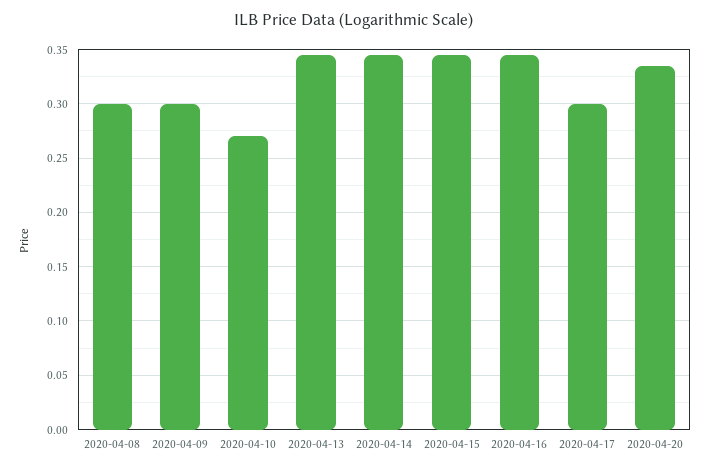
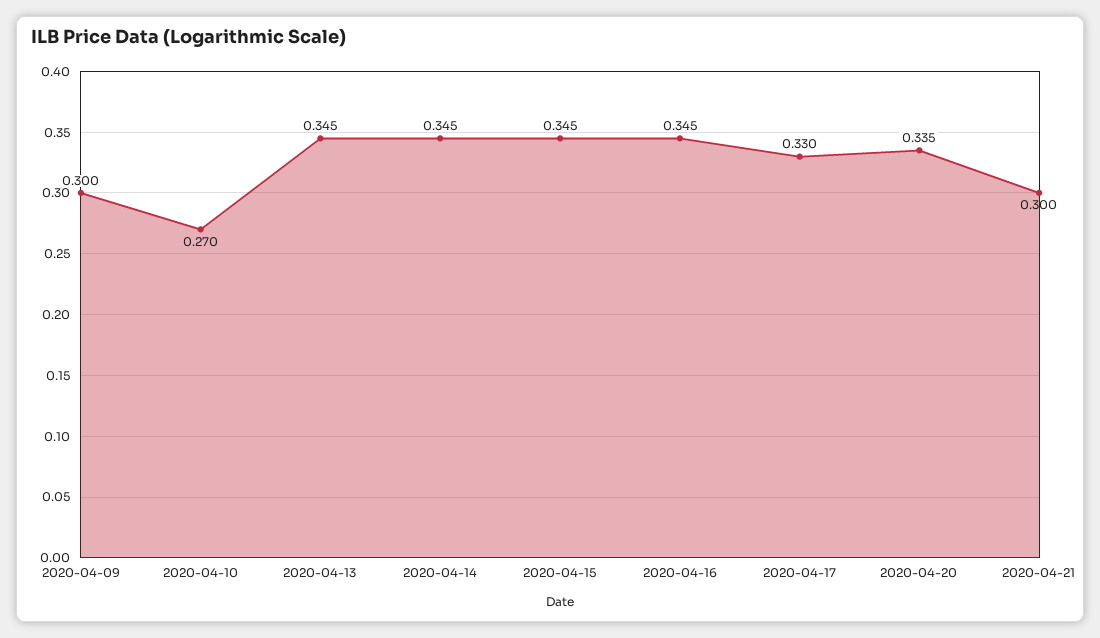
2020-04-08: 0.3 -> none
2020-04-17: 0.3 -> 0.33
2020-04-21: none -> 0.3

